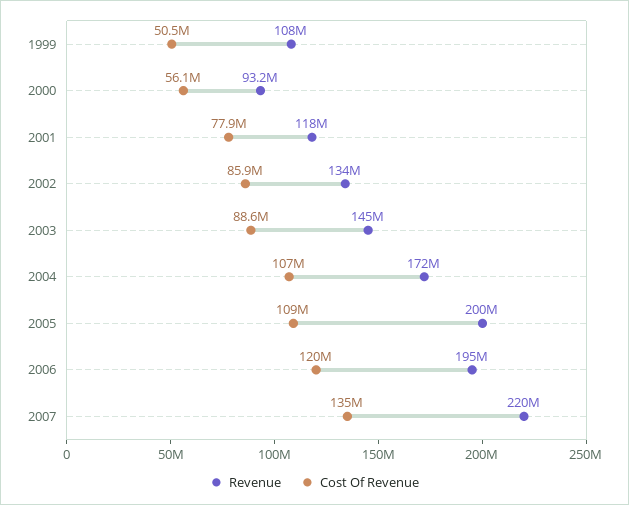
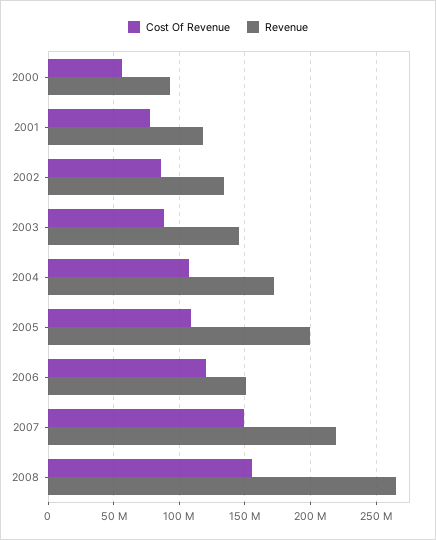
Revenue, 1999: 108000000 -> none
Cost Of Revenue, 1999: 50500000 -> none
Revenue, 2006: 195000000 -> 150000000
Cost Of Revenue, 2007: 135000000 -> 150000000
Cost Of Revenue, 2008: none -> 155000000
Revenue, 2008: none -> 265000000

